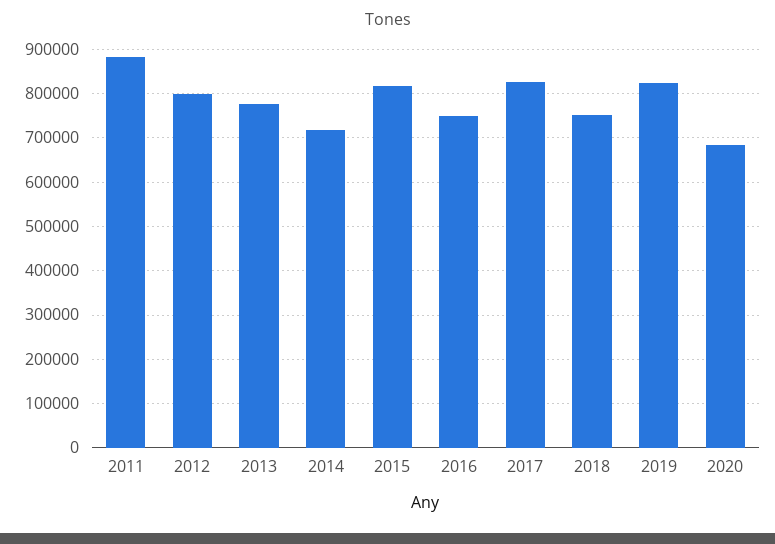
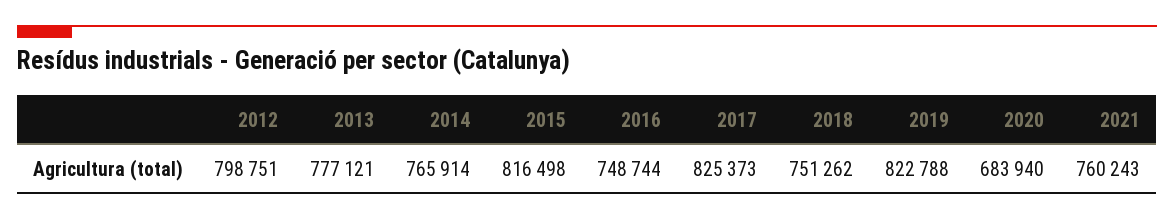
2011: 880000 -> none
2014: 720000 -> 765914
2021: none -> 760243

